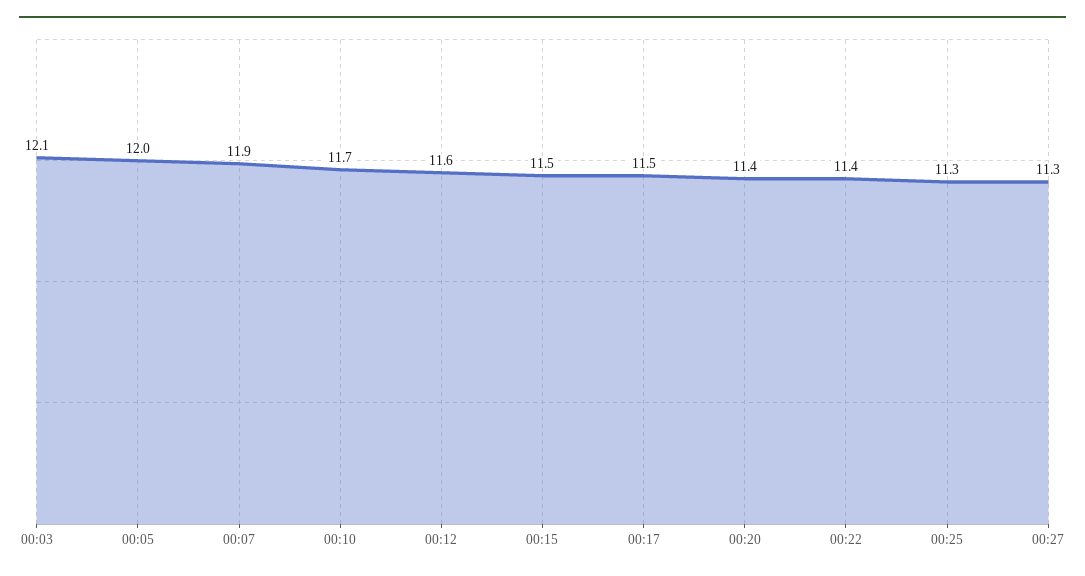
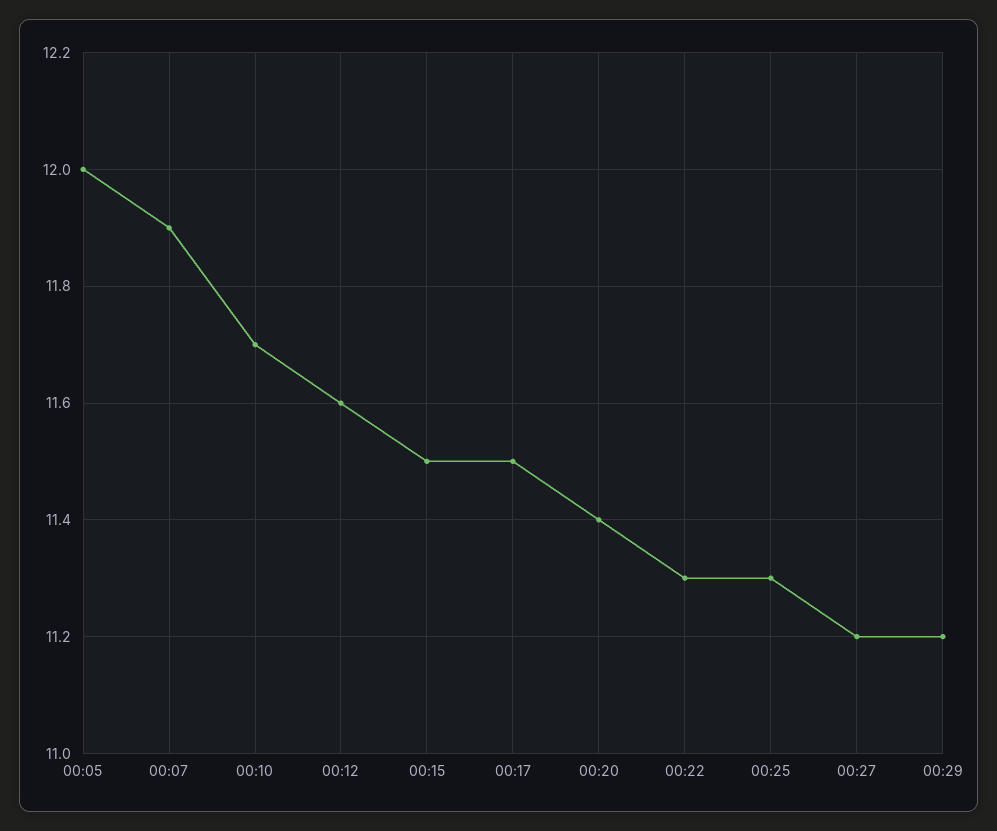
00:03: 12.1 -> none
00:22: 11.4 -> 11.3
00:27: 11.3 -> 11.2
00:29: none -> 11.2

